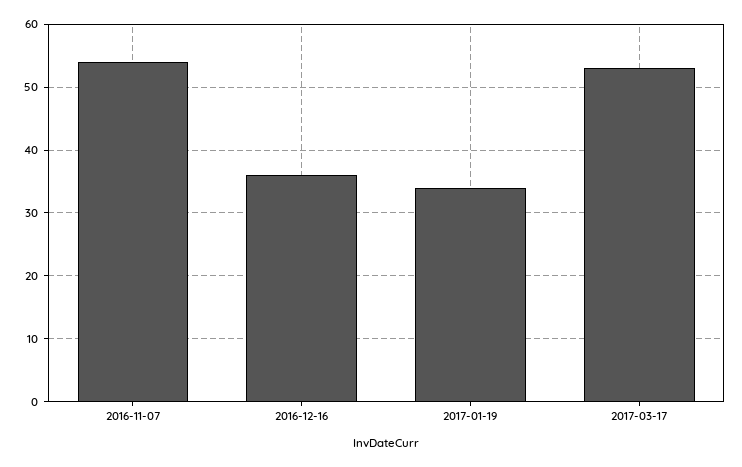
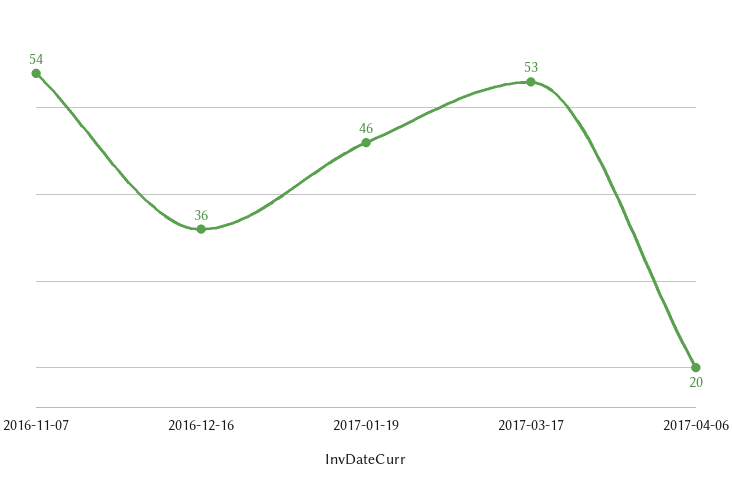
2017-01-19: 34 -> 46
2017-04-06: none -> 20

